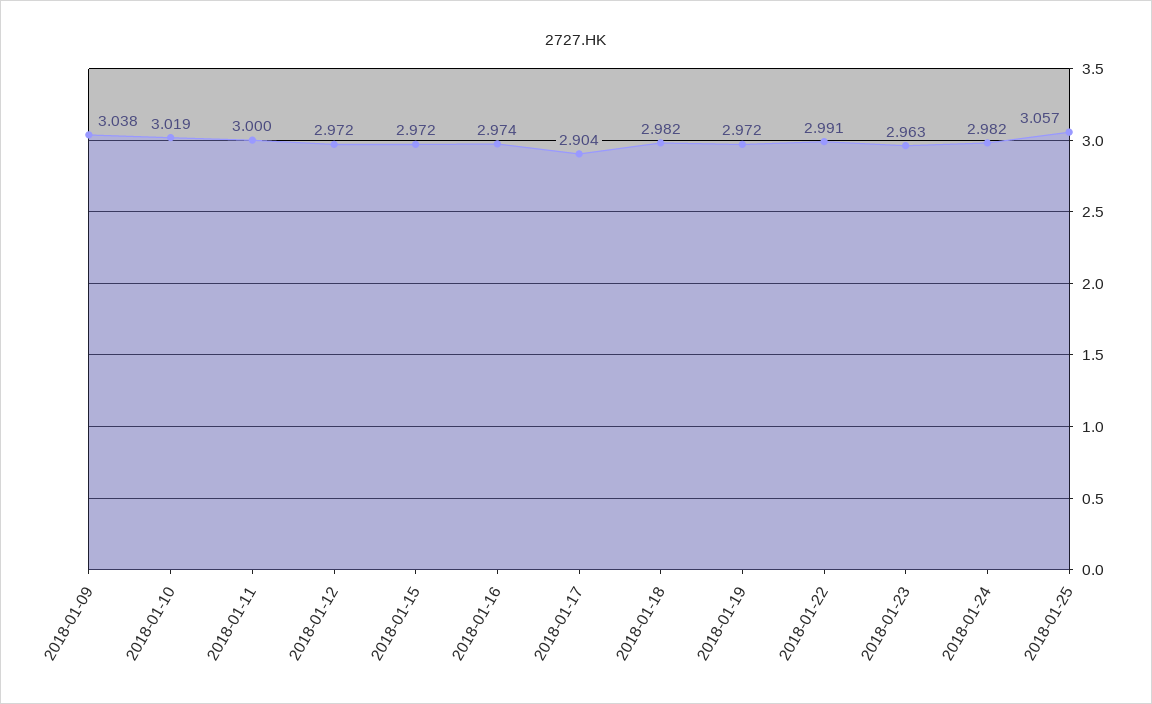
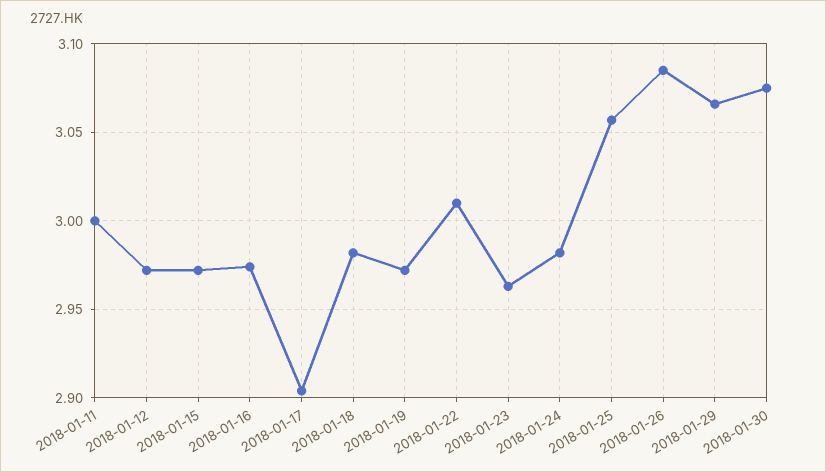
2018-01-09: 3.038 -> none
2018-01-10: 3.019 -> none
2018-01-22: 2.991 -> 3.01
2018-01-26: none -> 3.085
2018-01-29: none -> 3.065
2018-01-30: none -> 3.075

